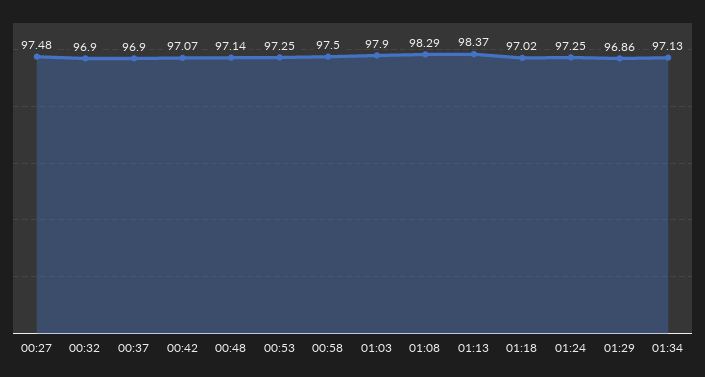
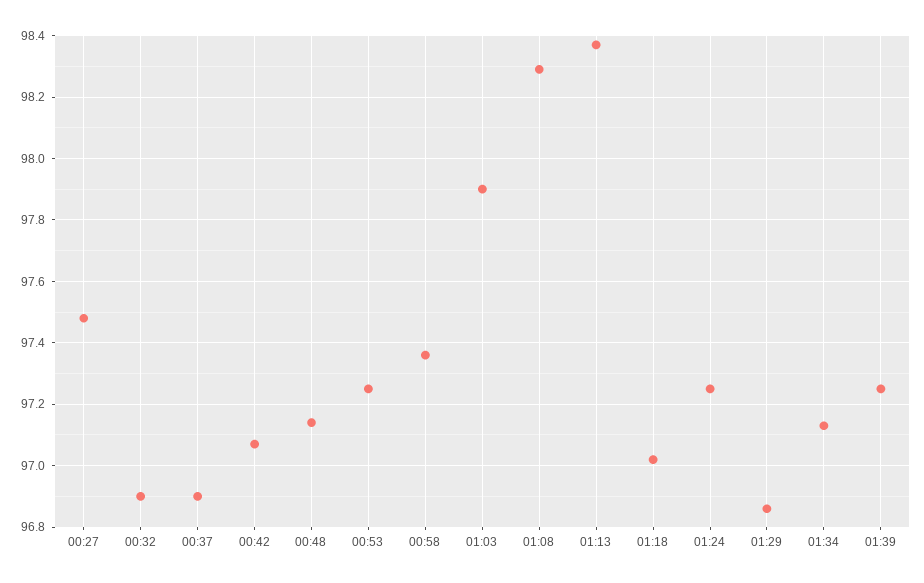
00:58: 97.5 -> 97.35
01:39: none -> 97.25

